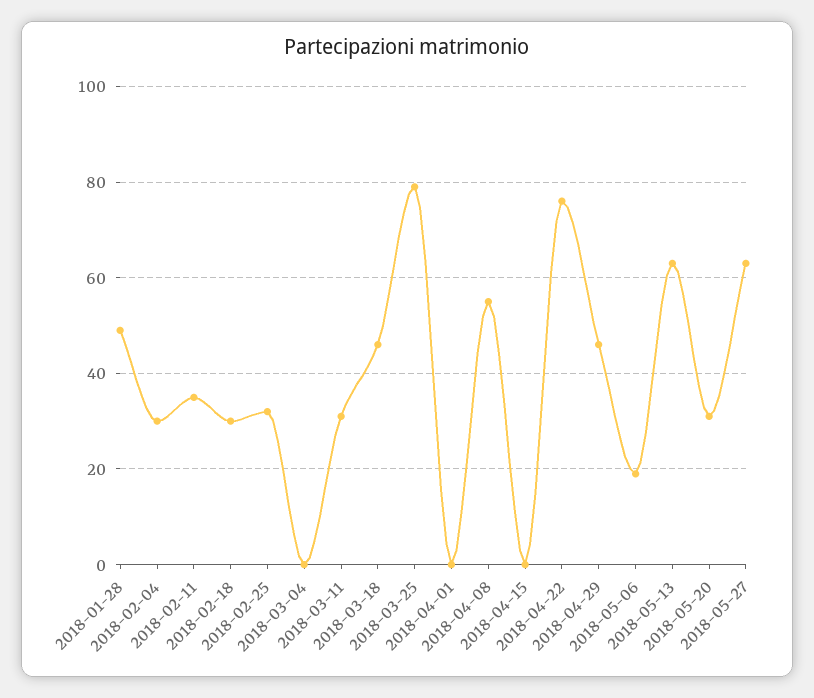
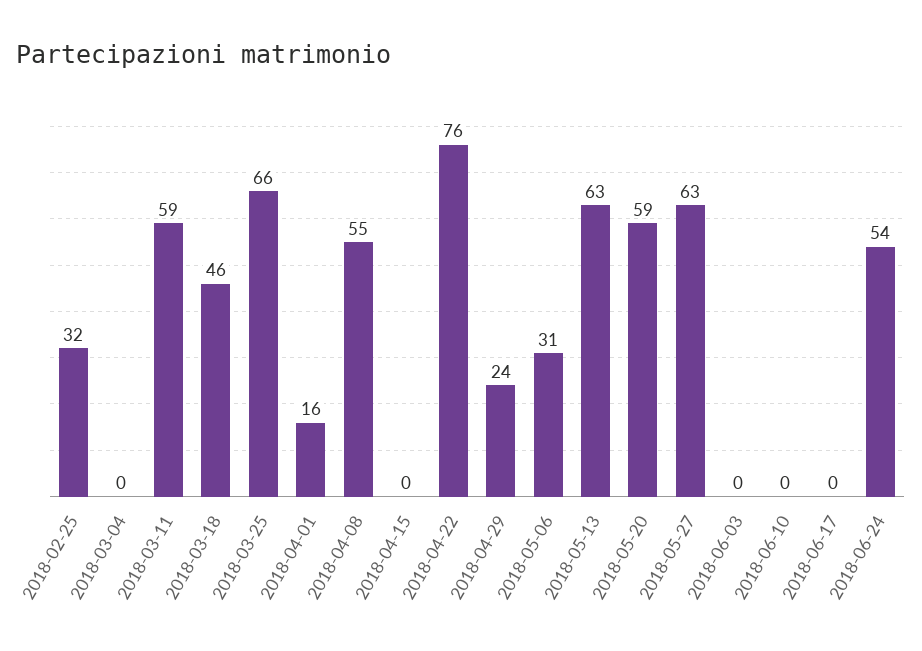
2018-01-28: 50 -> none
2018-02-04: 30 -> none
2018-02-11: 35 -> none
2018-02-18: 30 -> none
2018-03-11: 30 -> 59
2018-03-25: 80 -> 66
2018-04-01: 0 -> 16
2018-04-29: 45 -> 24
2018-05-06: 20 -> 31
2018-05-20: 30 -> 59
2018-06-03: none -> 0
2018-06-10: none -> 0
2018-06-17: none -> 0
2018-06-24: none -> 54

